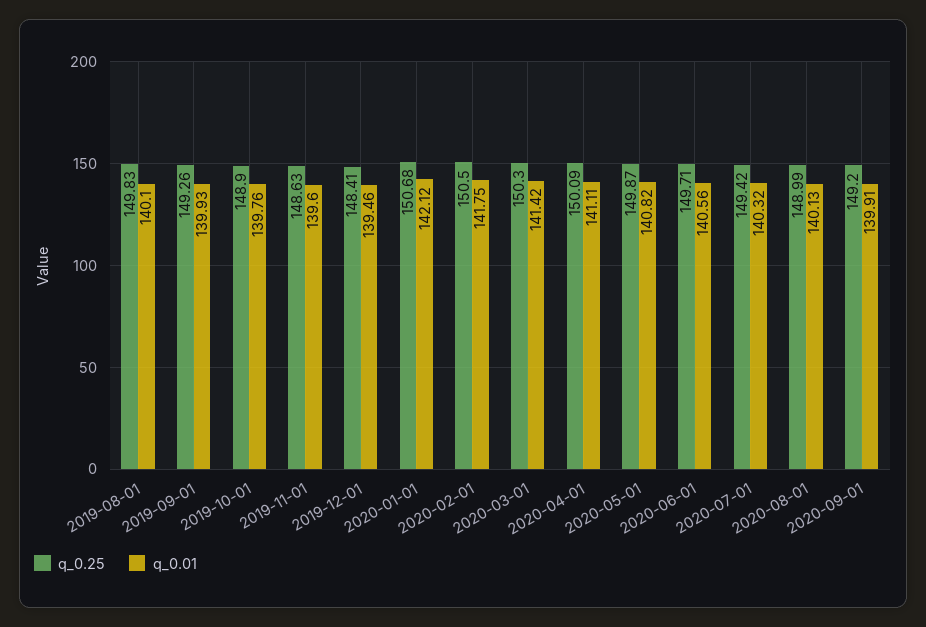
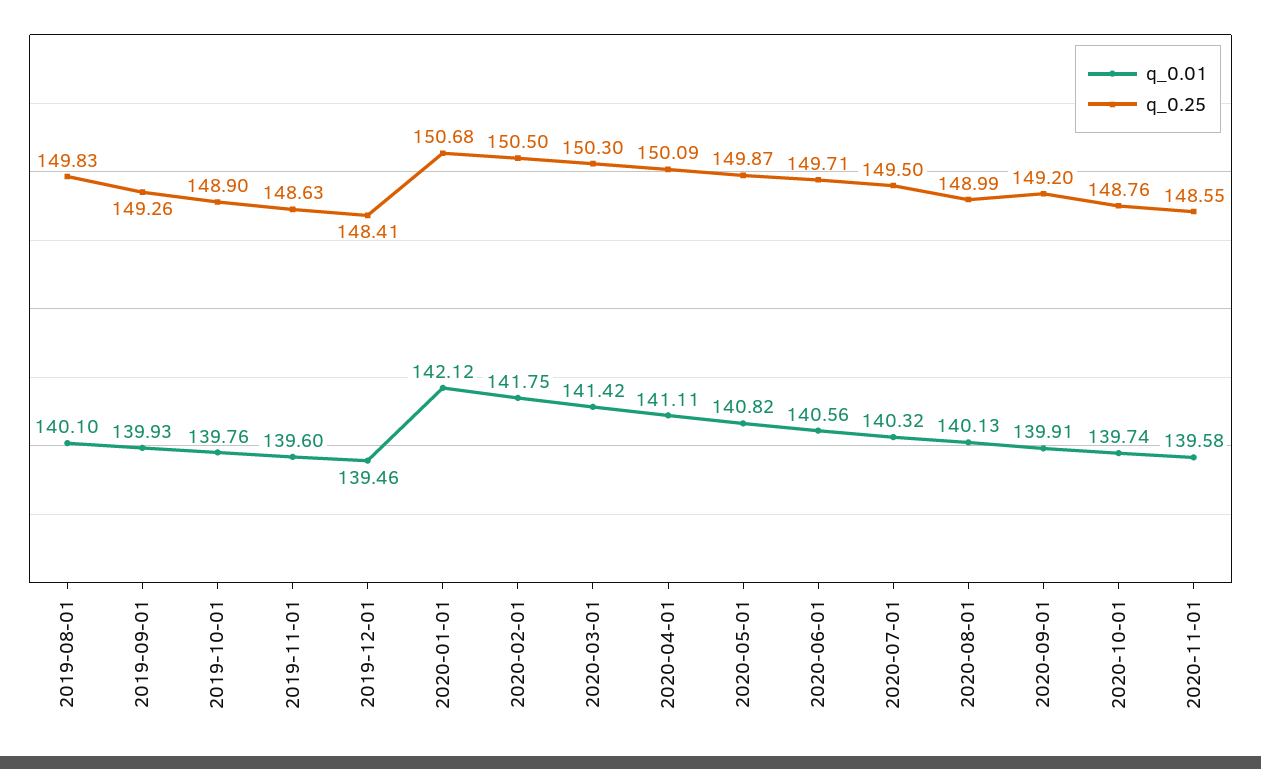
q_0.25, 2020-07-01: 149.42 -> 149.5
q_0.01, 2020-10-01: none -> 139.74
q_0.25, 2020-10-01: none -> 148.76
q_0.01, 2020-11-01: none -> 139.58
q_0.25, 2020-11-01: none -> 148.55

